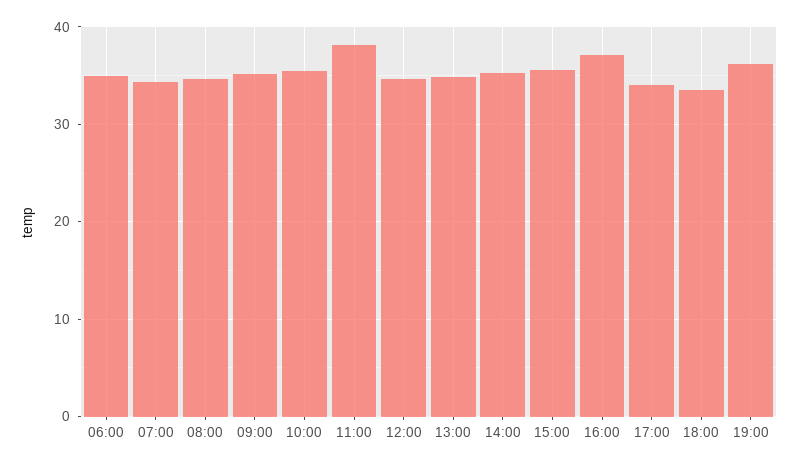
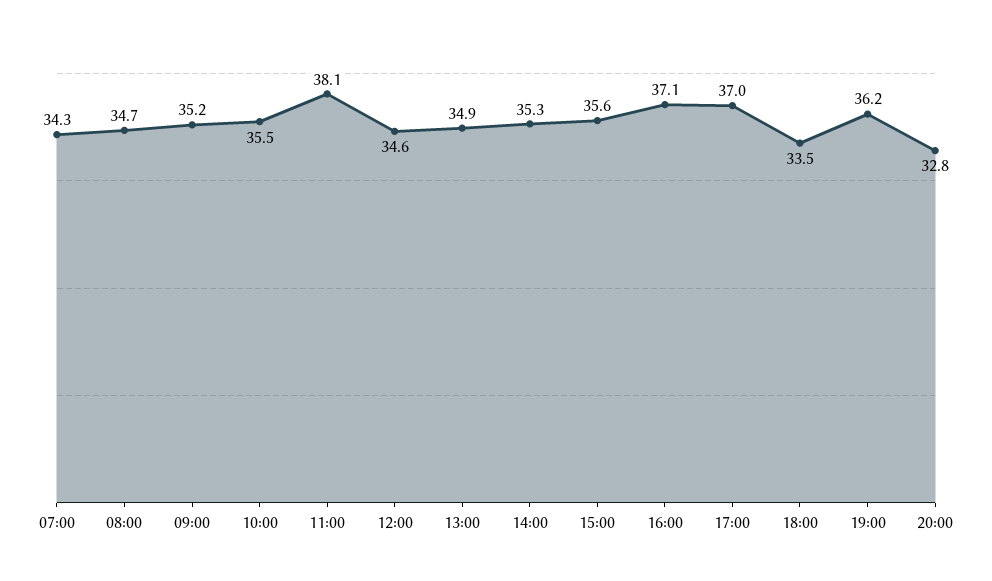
06:00: 35 -> none
17:00: 34 -> 37
20:00: none -> 32.8

